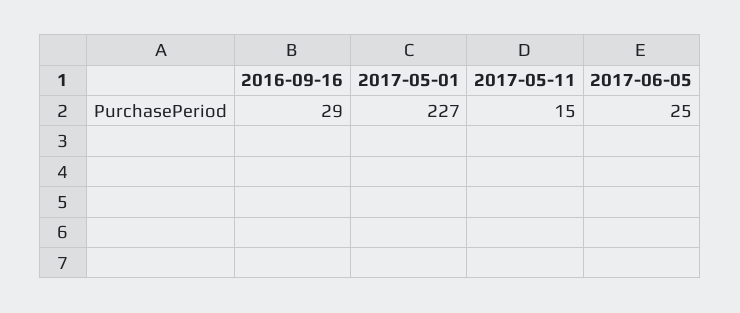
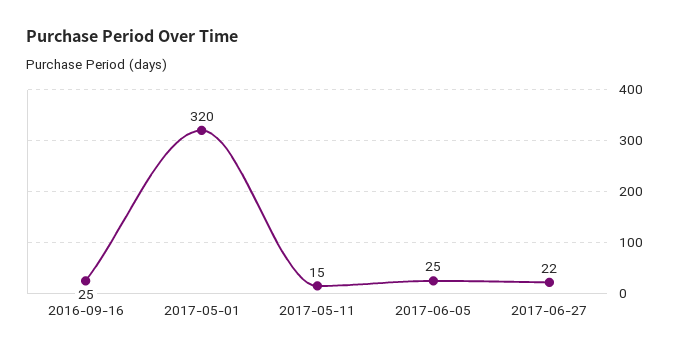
2016-09-16: 29 -> 25
2017-05-01: 227 -> 320
2017-06-27: none -> 22

